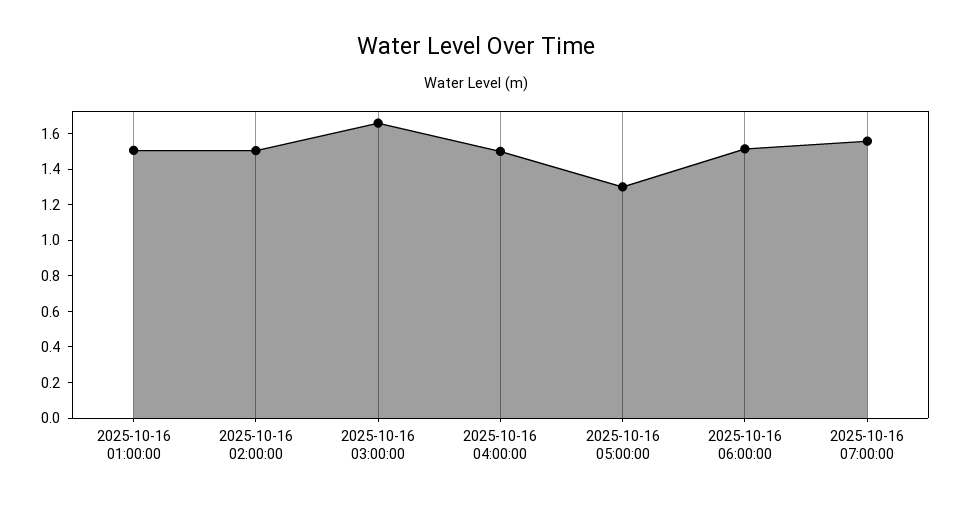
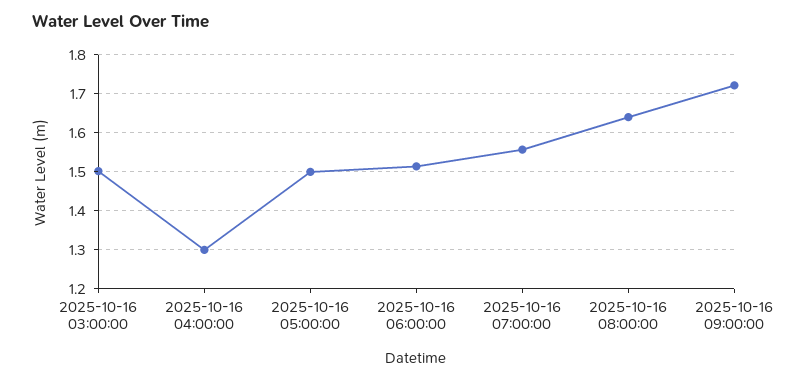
2025-10-16 01:00:00: 1.5 -> none
2025-10-16 02:00:00: 1.5 -> none
2025-10-16 03:00:00: 1.65 -> 1.5
2025-10-16 04:00:00: 1.5 -> 1.3
2025-10-16 05:00:00: 1.3 -> 1.5
2025-10-16 08:00:00: none -> 1.64
2025-10-16 09:00:00: none -> 1.72

